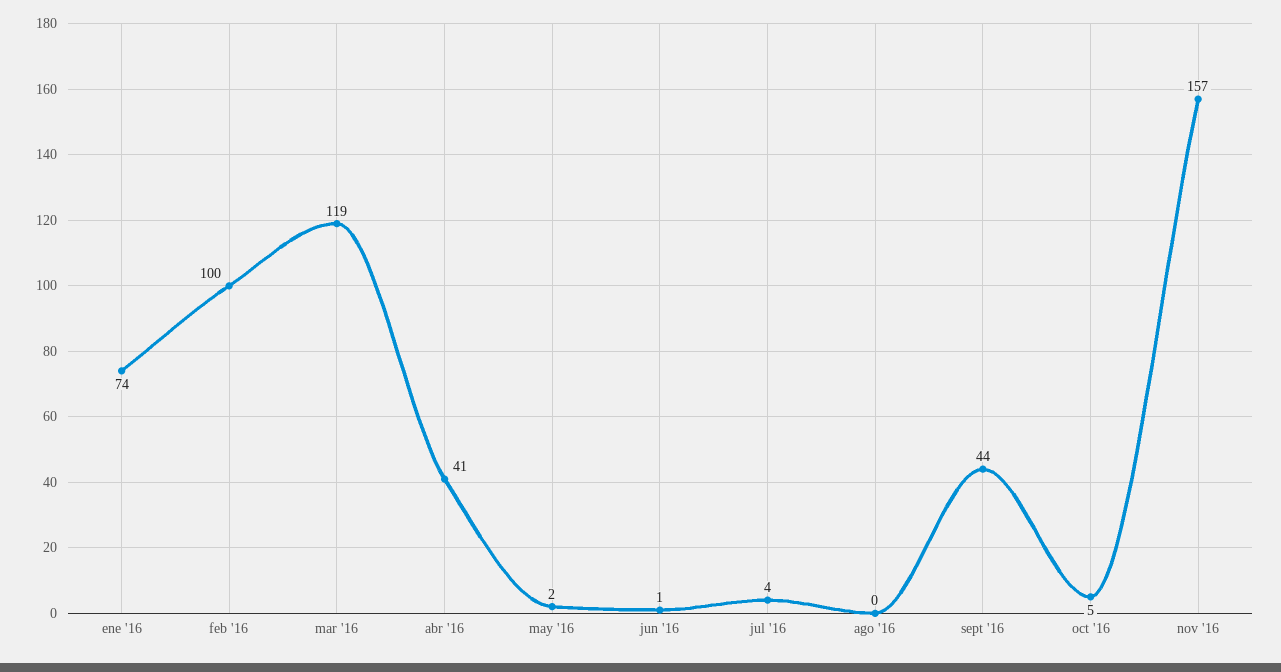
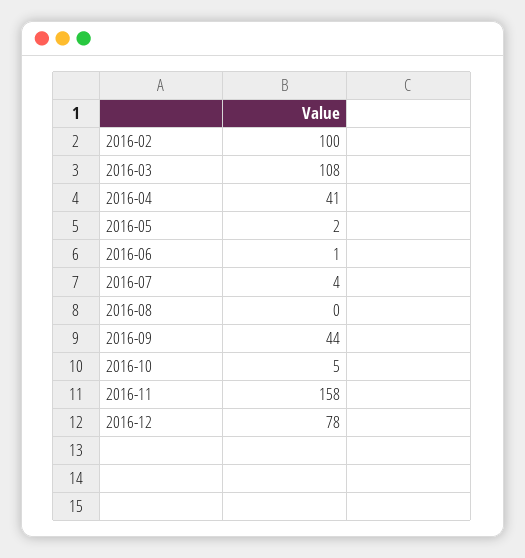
ene '16: 74 -> none
mar '16: 119 -> 108
nov '16: 157 -> 158
2016-12: none -> 78

